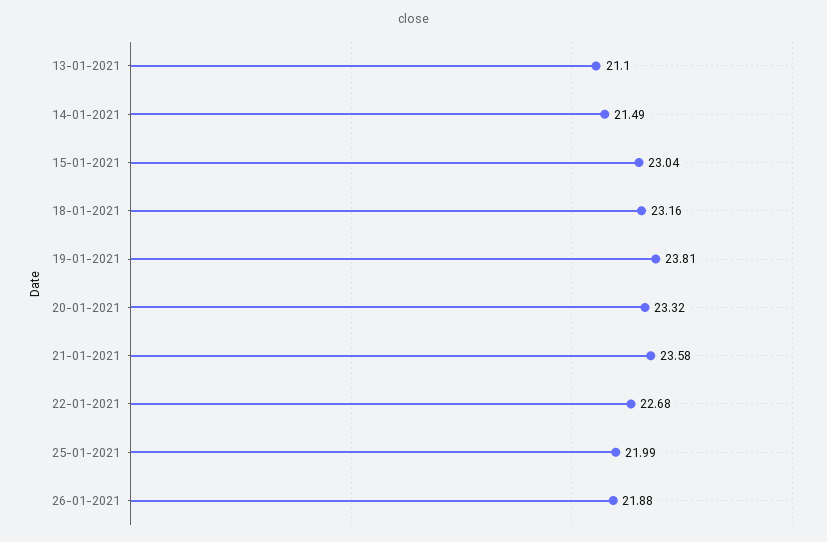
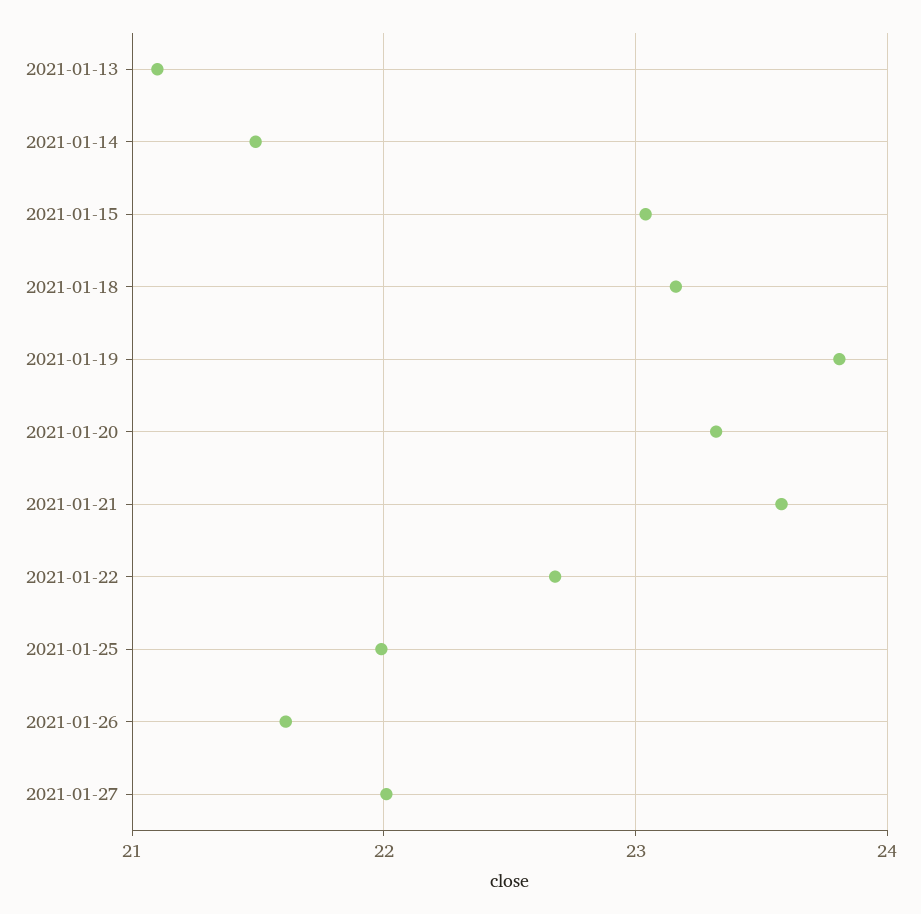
26-01-2021: 21.88 -> 21.6
2021-01-27: none -> 22

